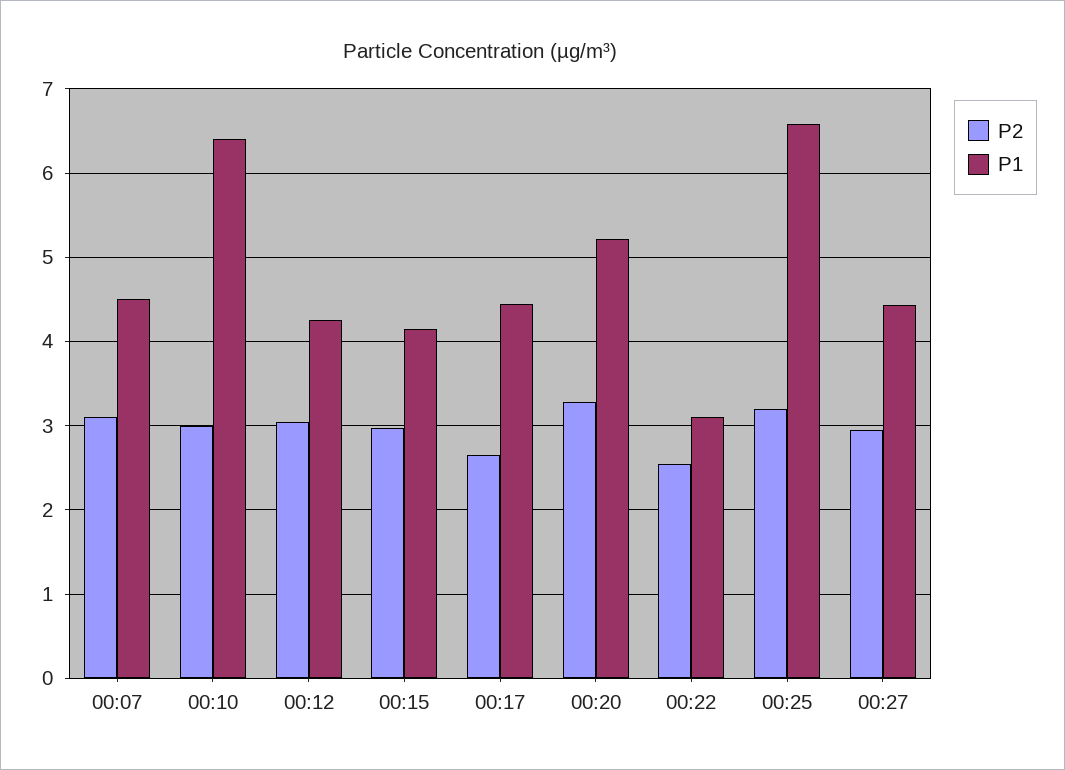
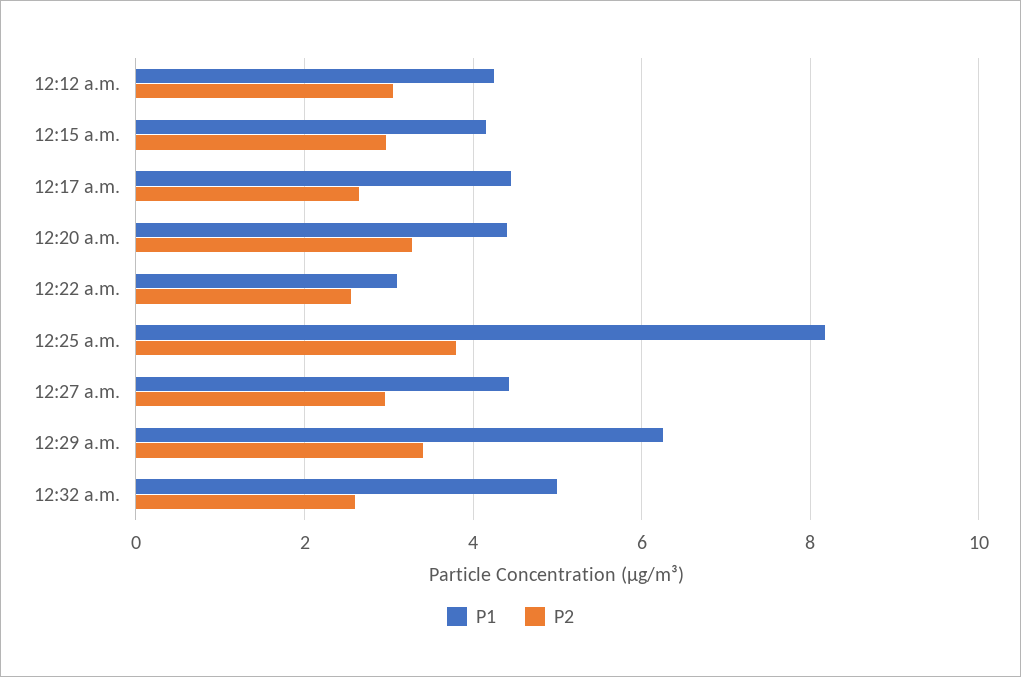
P2, 00:07: 3.1 -> none
P1, 00:07: 4.5 -> none
P2, 00:10: 3 -> none
P1, 00:10: 6.4 -> none
P1, 00:20: 5.2 -> 4.4
P2, 00:25: 3.2 -> 3.8
P1, 00:25: 6.6 -> 8.2
P1, 12:29 a.m.: none -> 6.2
P2, 12:29 a.m.: none -> 3.4
P1, 12:32 a.m.: none -> 5
P2, 12:32 a.m.: none -> 2.6

